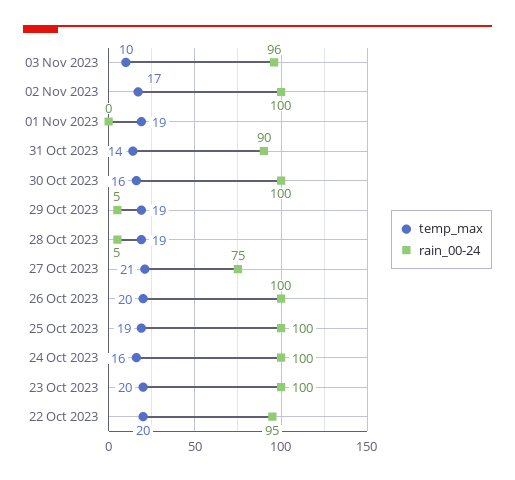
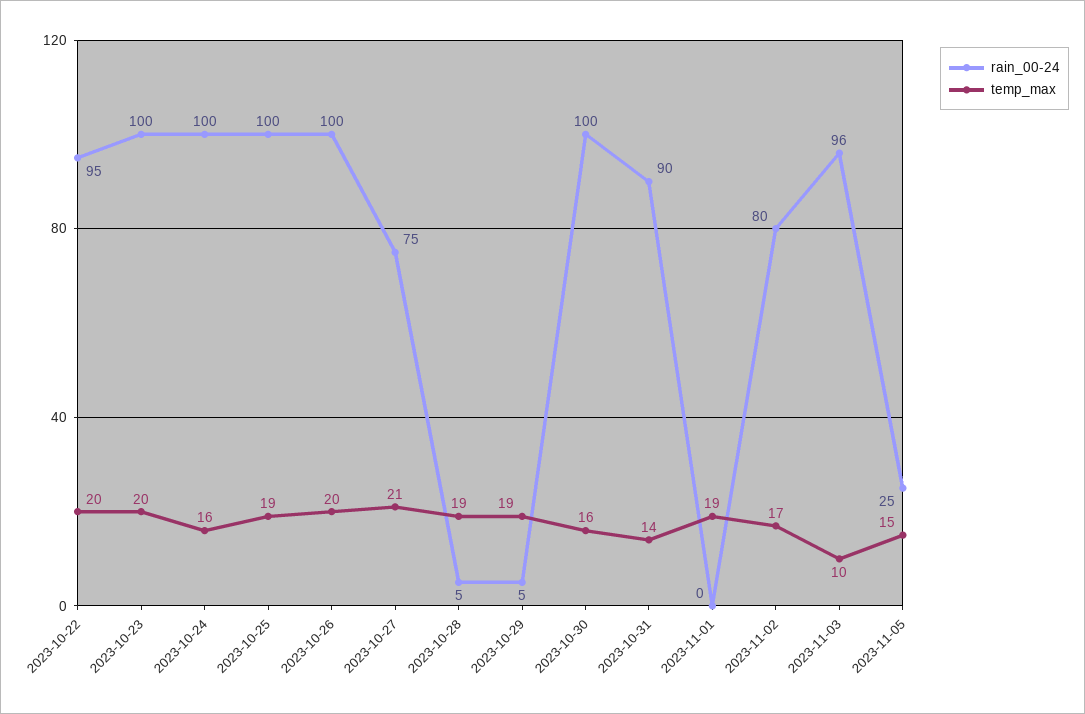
rain_00-24, 02 Nov 2023: 100 -> 80
rain_00-24, 2023-11-05: none -> 25
temp_max, 2023-11-05: none -> 15

